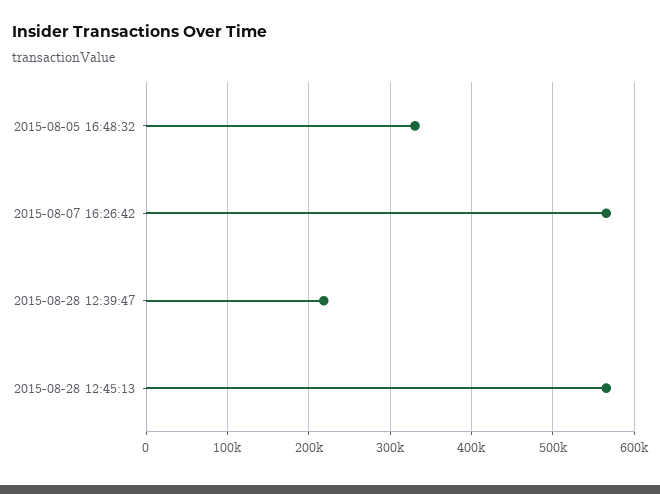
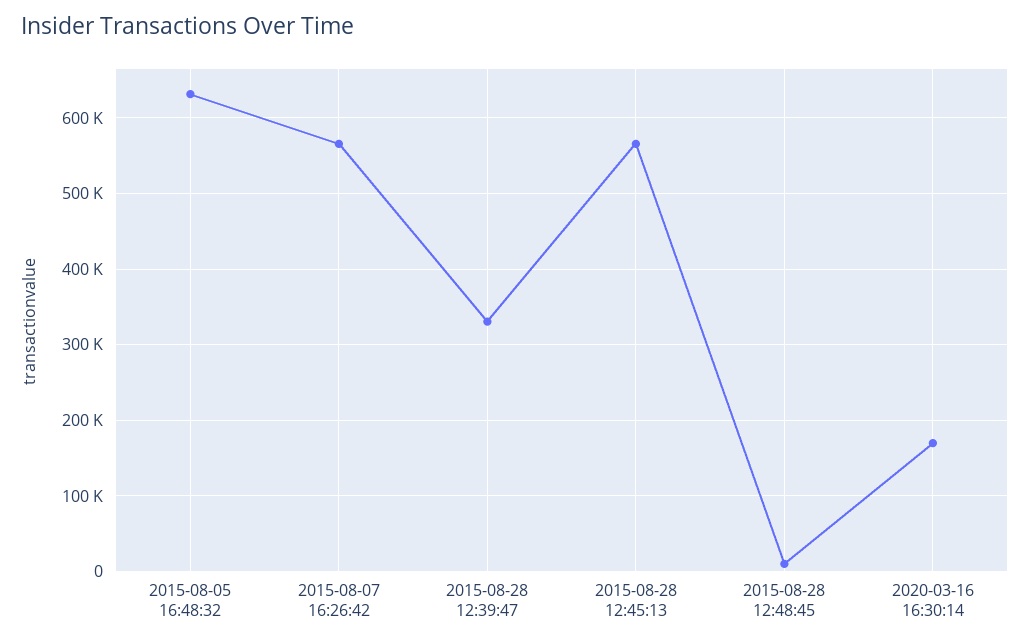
2015-08-05 16:48:32: 330000 -> 630000
2015-08-28 12:39:47: 220000 -> 330000
2015-08-28 12:48:45: none -> 10000
2020-03-16 16:30:14: none -> 170000

